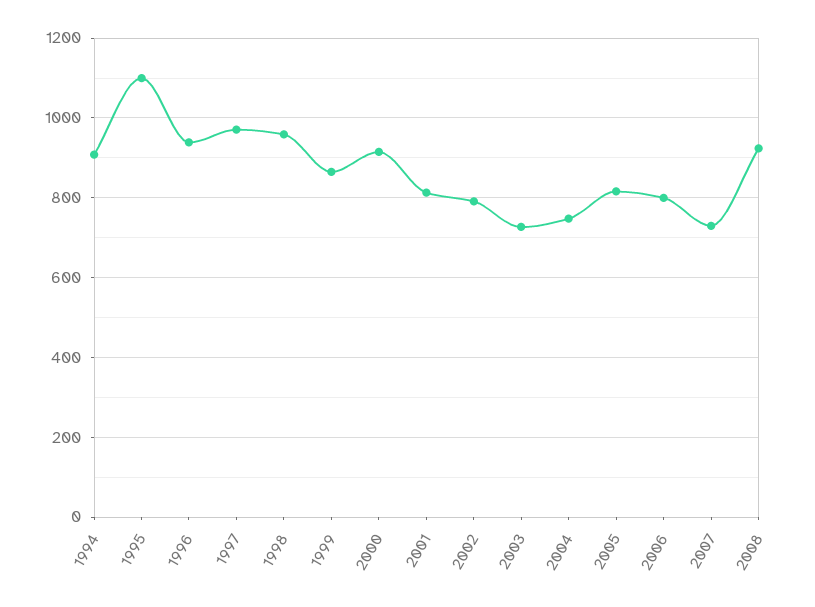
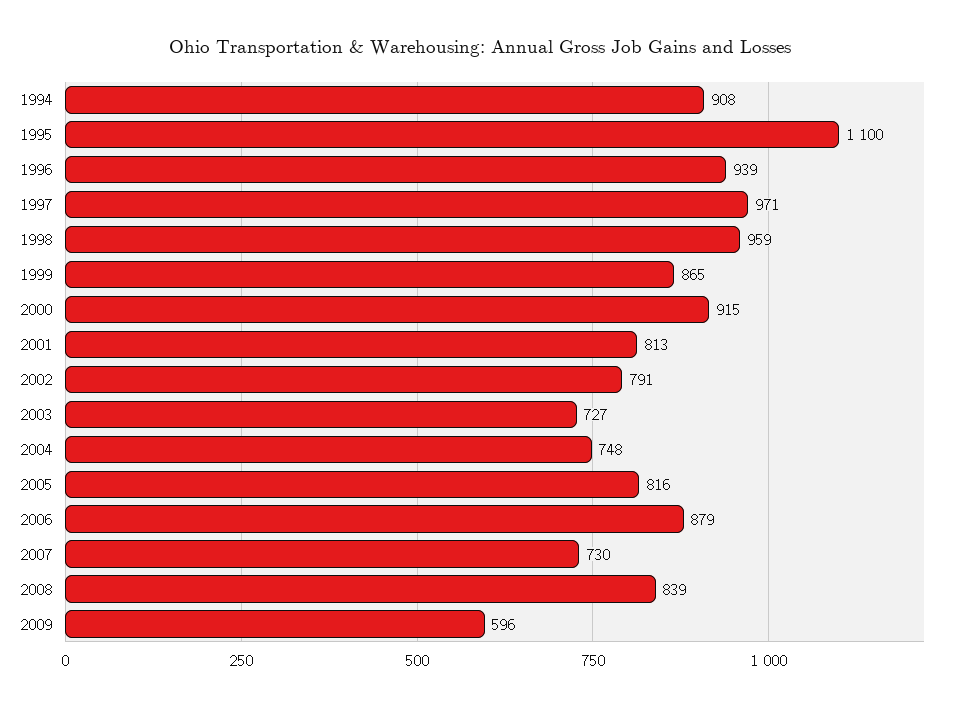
2006: 800 -> 879
2008: 920 -> 839
2009: none -> 596

